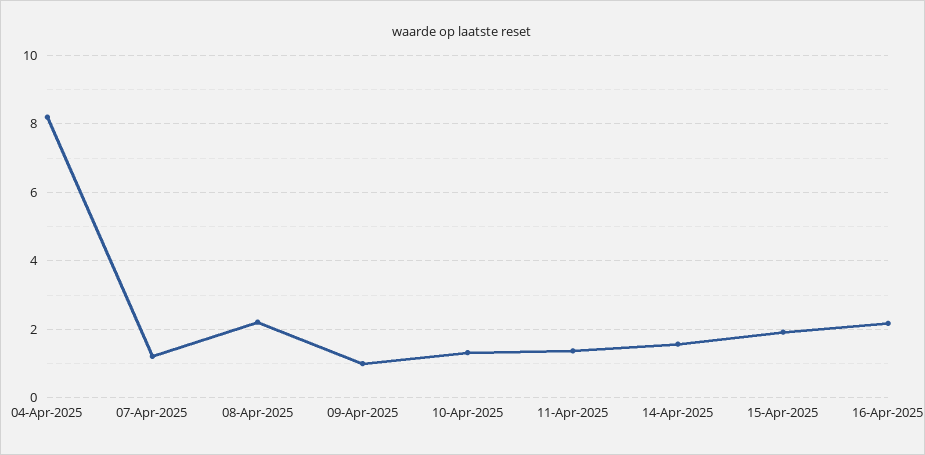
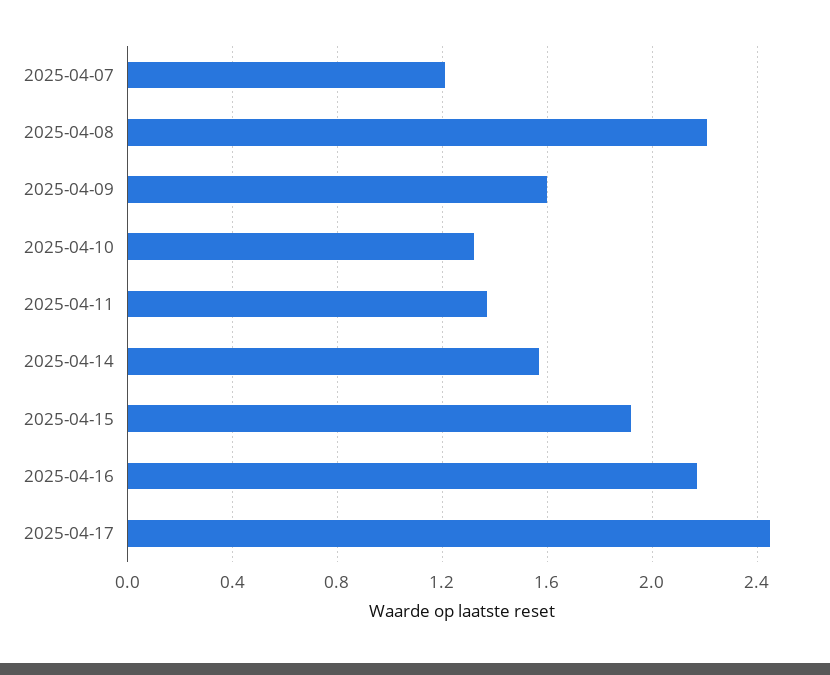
04-Apr-2025: 8.2 -> none
09-Apr-2025: 1 -> 1.6
2025-04-17: none -> 2.45

